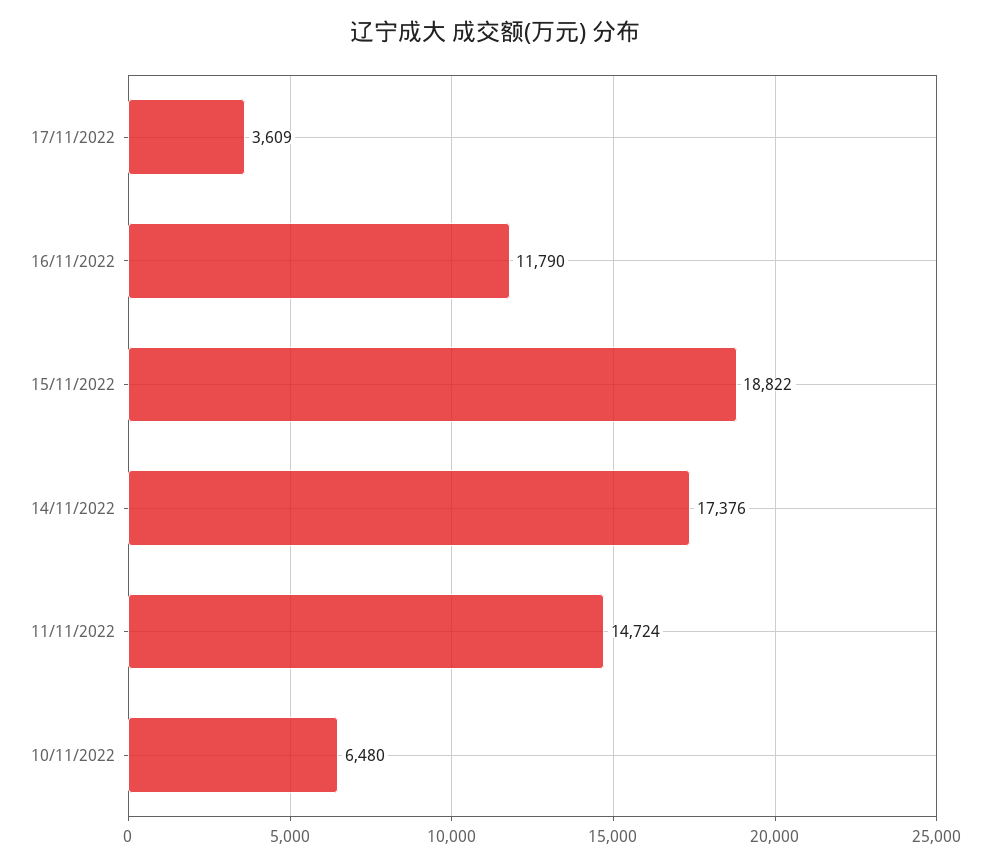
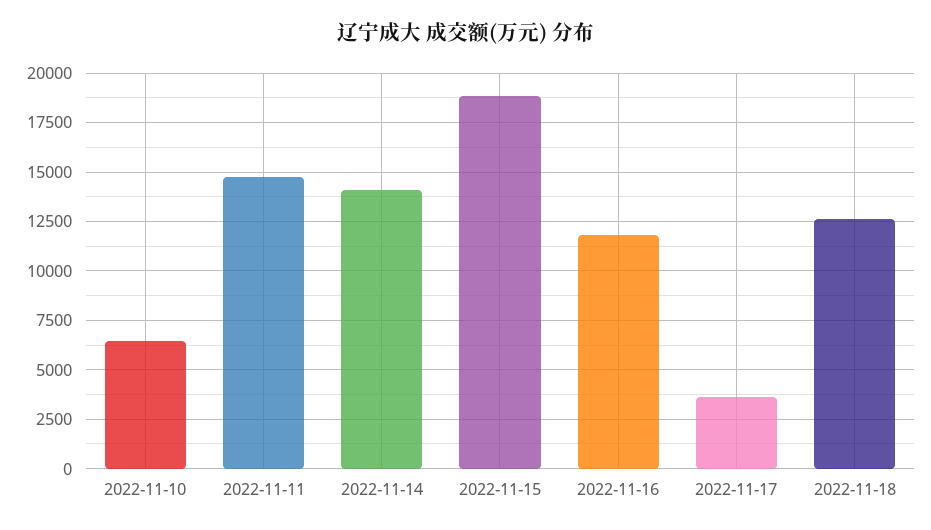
14/11/2022: 17376 -> 14000
2022-11-18: none -> 12500

